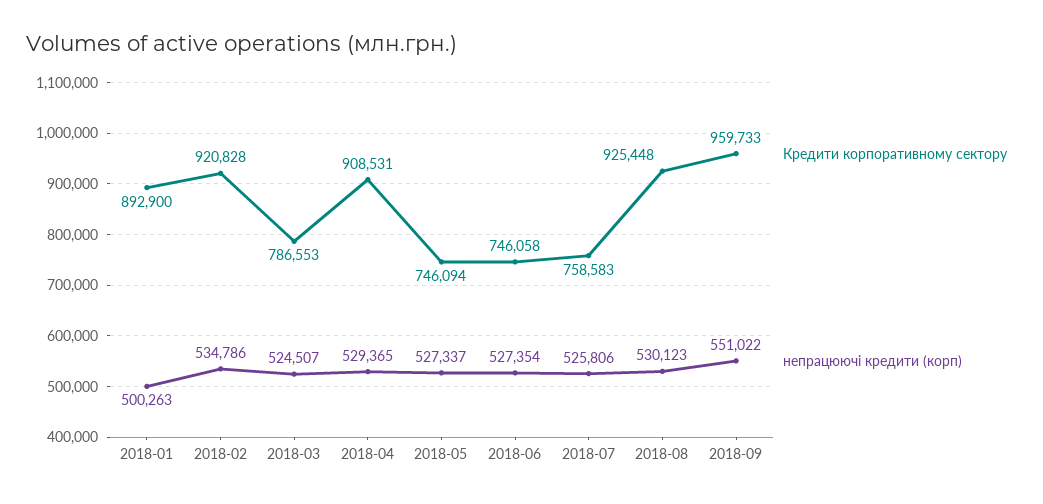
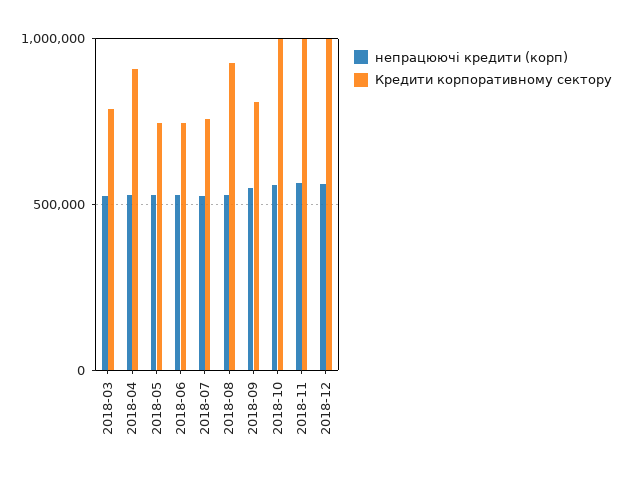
Кредити корпоративному сектору, 2018-01: 892900 -> none
непрацюючі кредити (корп), 2018-01: 500263 -> none
Кредити корпоративному сектору, 2018-02: 920828 -> none
непрацюючі кредити (корп), 2018-02: 534786 -> none
Кредити корпоративному сектору, 2018-09: 959733 -> 800000
непрацюючі кредити (корп), 2018-10: none -> 550000
Кредити корпоративному сектору, 2018-10: none -> 1000000
непрацюючі кредити (корп), 2018-11: none -> 550000
Кредити корпоративному сектору, 2018-11: none -> 1000000
непрацюючі кредити (корп), 2018-12: none -> 550000
Кредити корпоративному сектору, 2018-12: none -> 1000000

